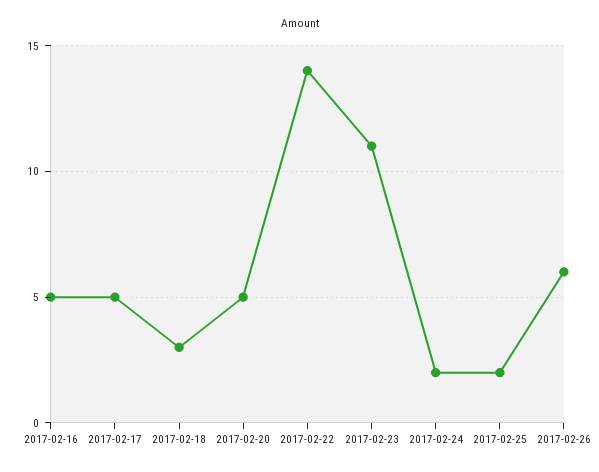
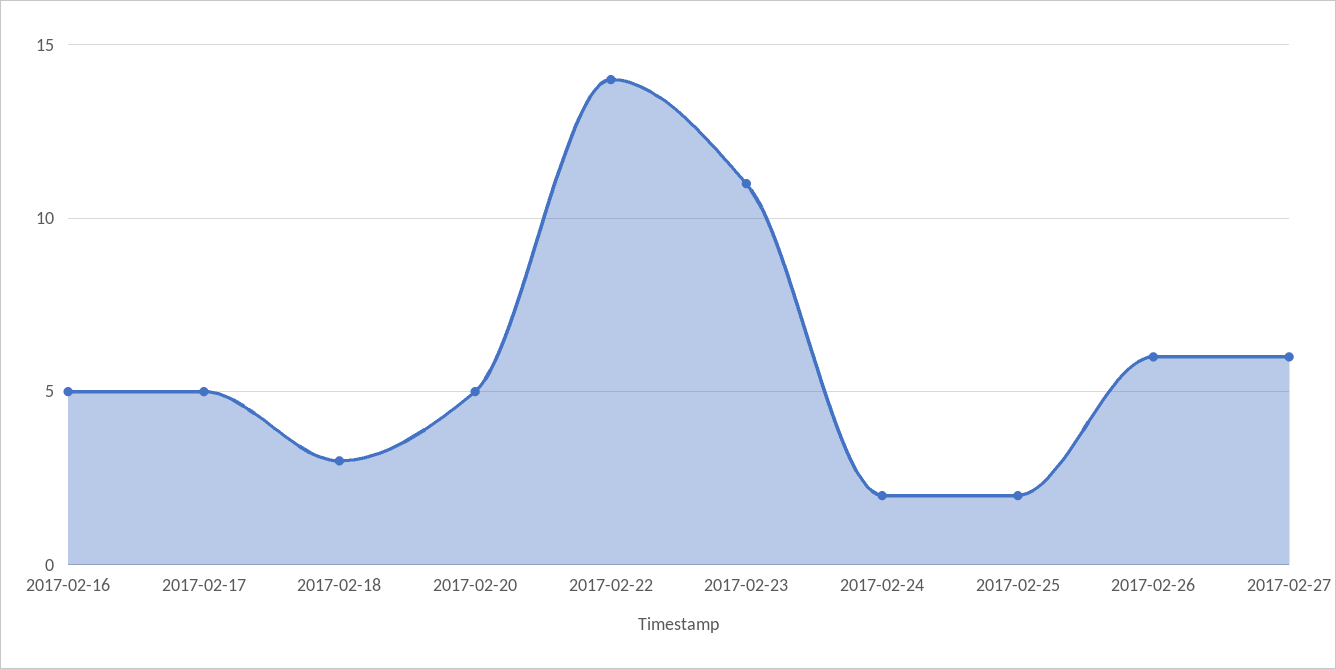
2017-02-27: none -> 6

